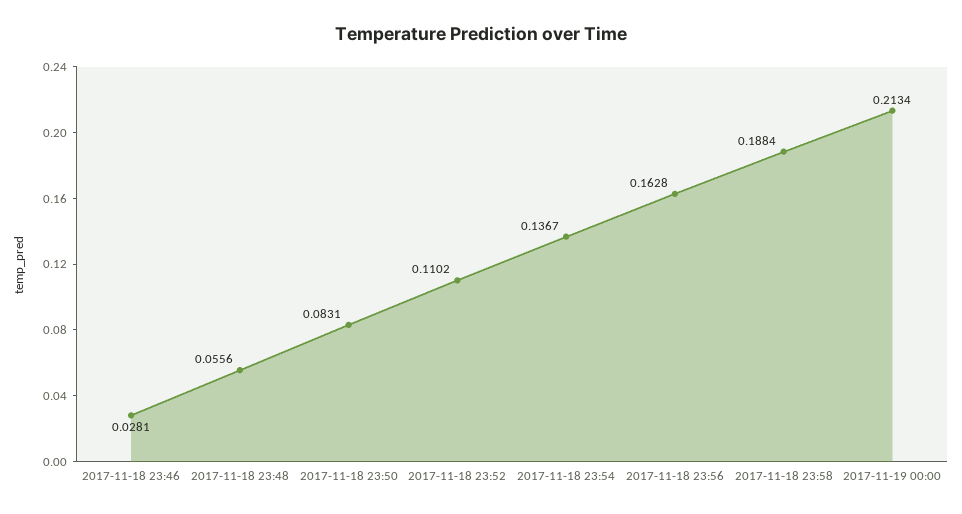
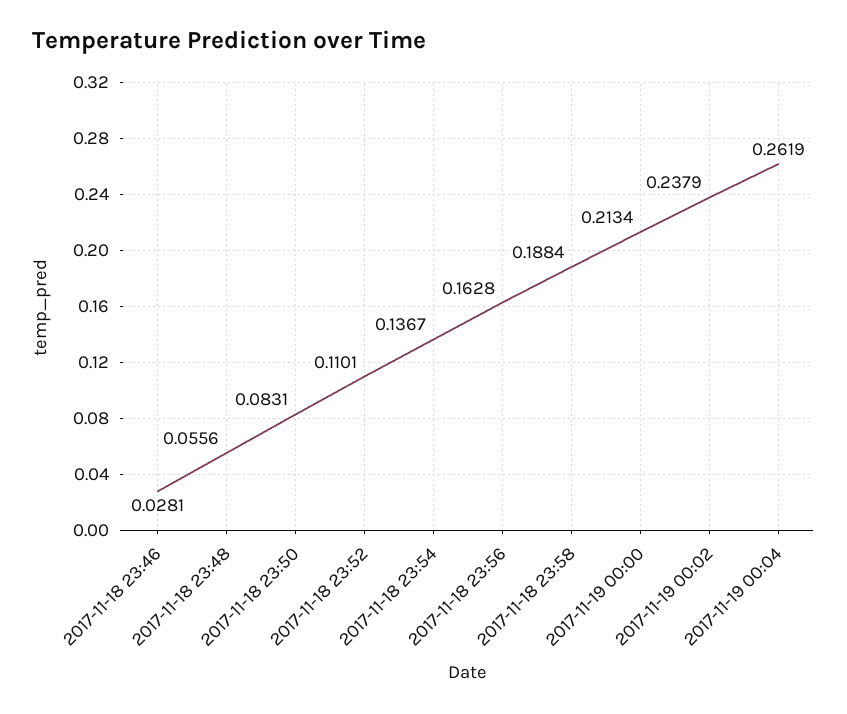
2017-11-18 23:52: 0.1102 -> 0.1101
2017-11-19 00:02: none -> 0.2379
2017-11-19 00:04: none -> 0.2619

